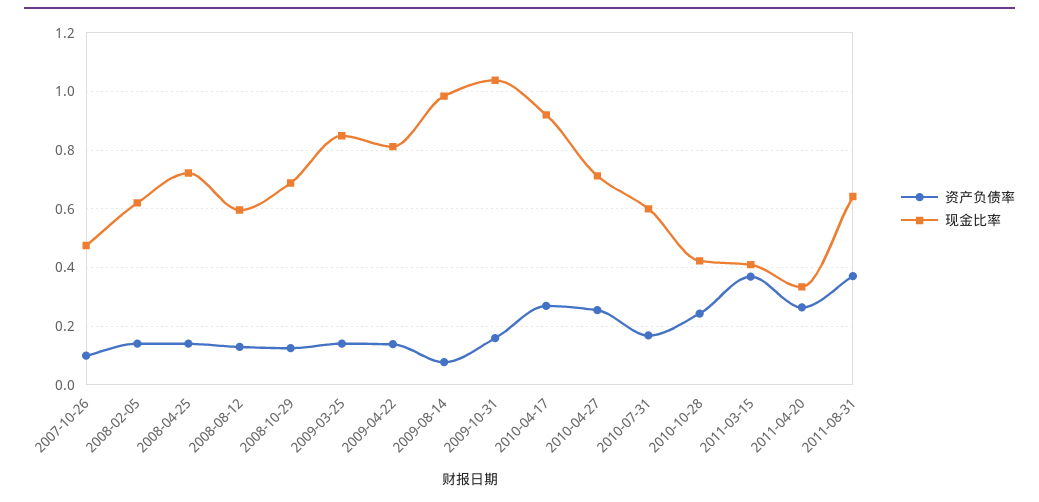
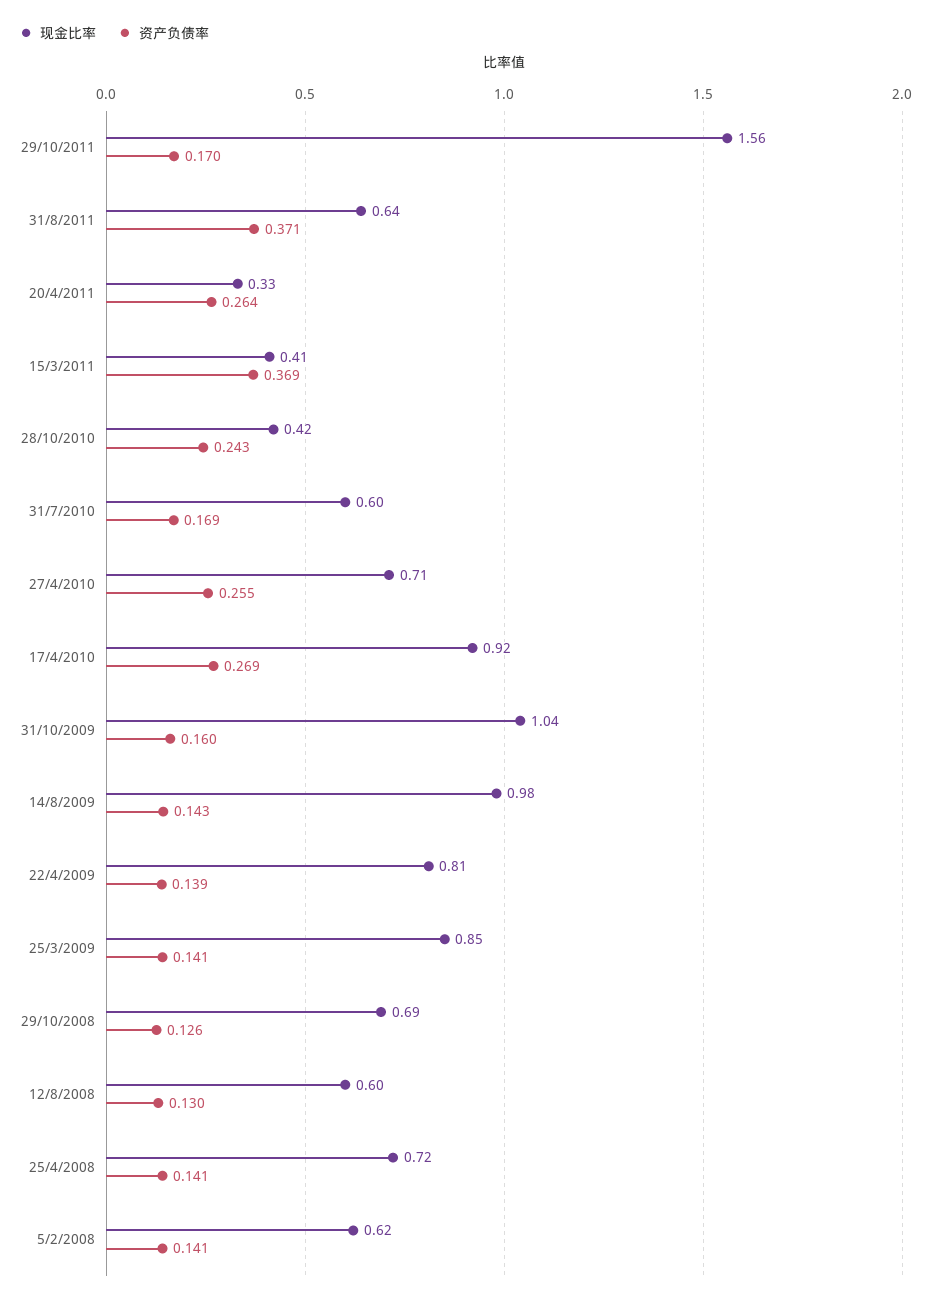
资产负债率, 2007-10-26: 0.1 -> none
现金比率, 2007-10-26: 0.475 -> none
资产负债率, 2009-08-14: 0.075 -> 0.143
现金比率, 29/10/2011: none -> 1.56
资产负债率, 29/10/2011: none -> 0.17

